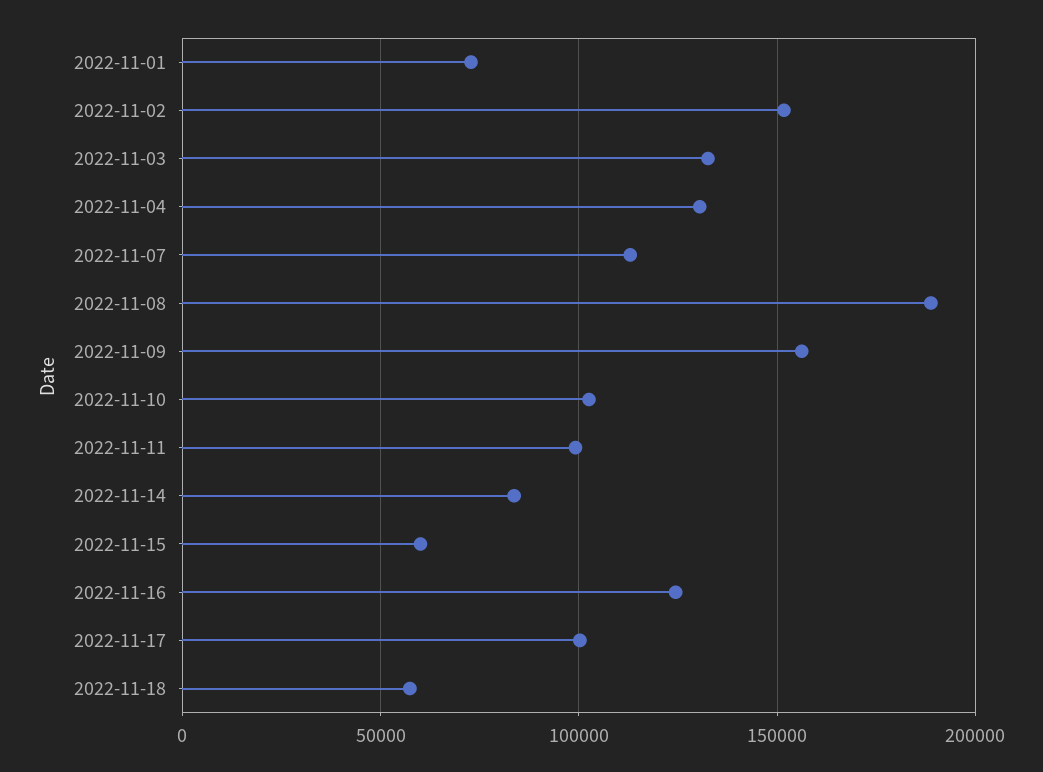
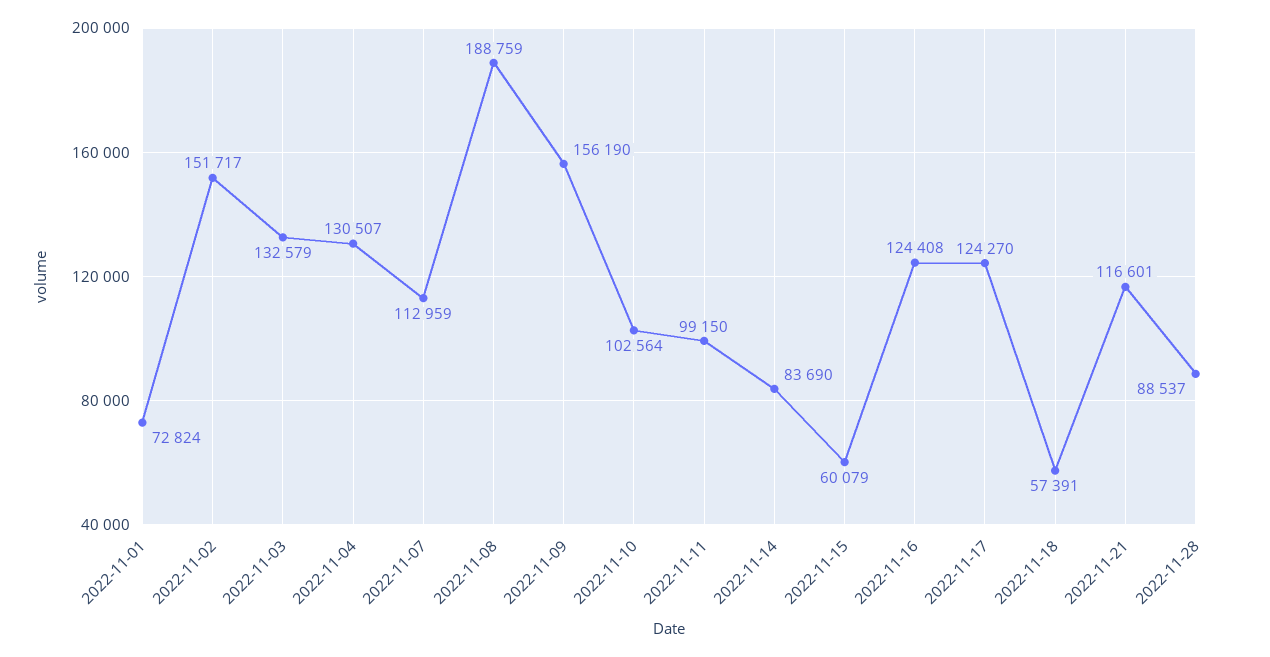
2022-11-17: 100000 -> 124270
2022-11-21: none -> 116601
2022-11-28: none -> 88537

